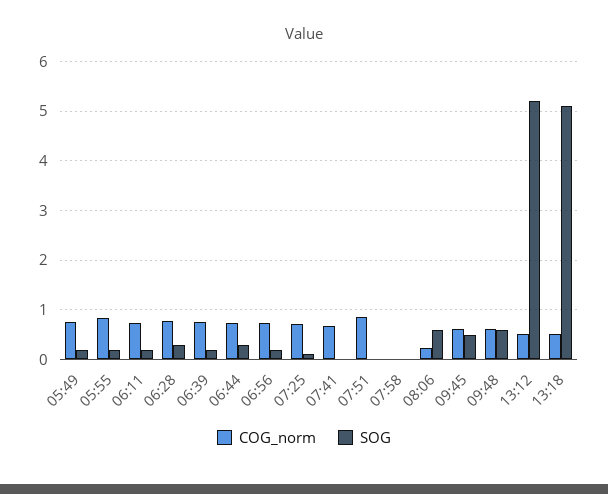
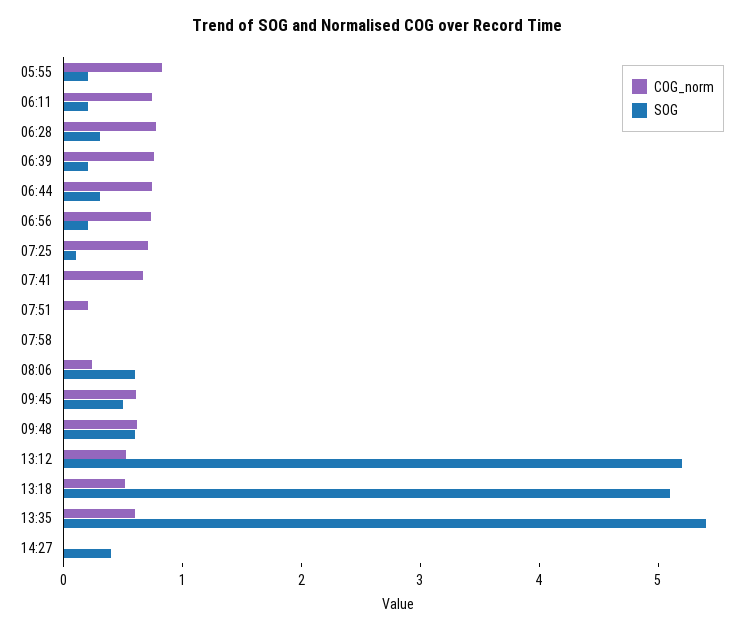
COG_norm, 05:49: 0.8 -> none
SOG, 05:49: 0.2 -> none
COG_norm, 07:51: 0.8 -> 0.2
COG_norm, 13:35: none -> 0.6
SOG, 13:35: none -> 5.4
COG_norm, 14:27: none -> 0
SOG, 14:27: none -> 0.4

